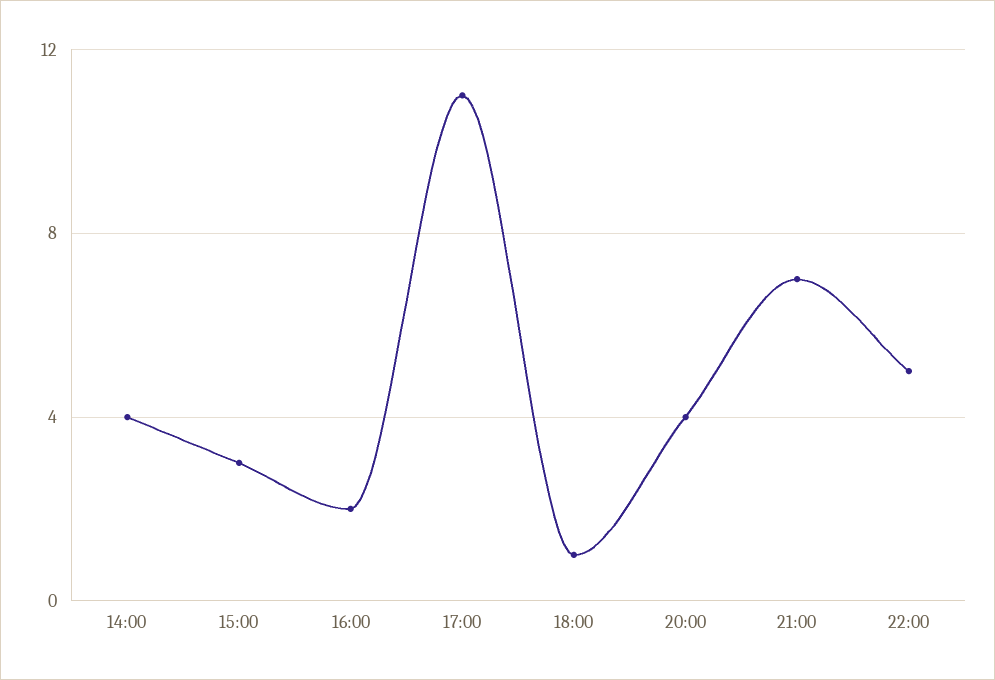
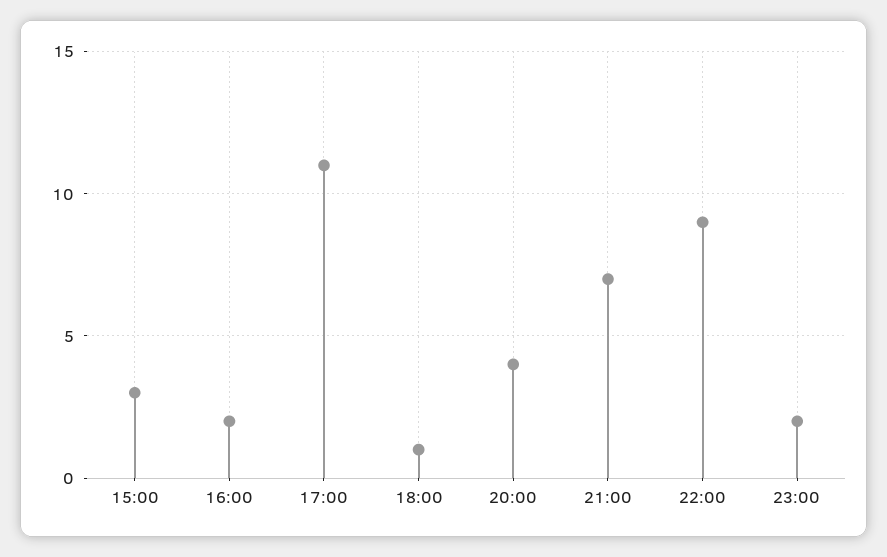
14:00: 4 -> none
22:00: 5 -> 9
23:00: none -> 2

